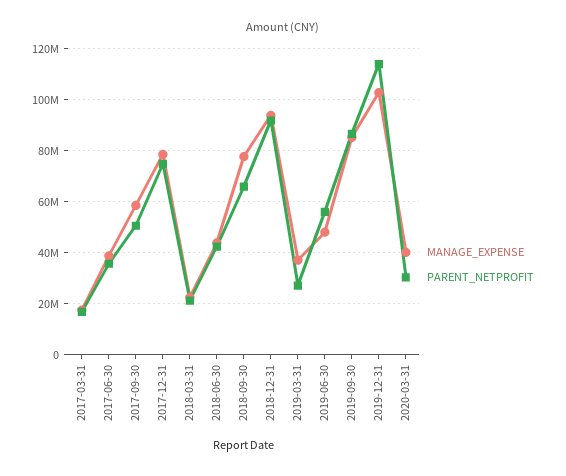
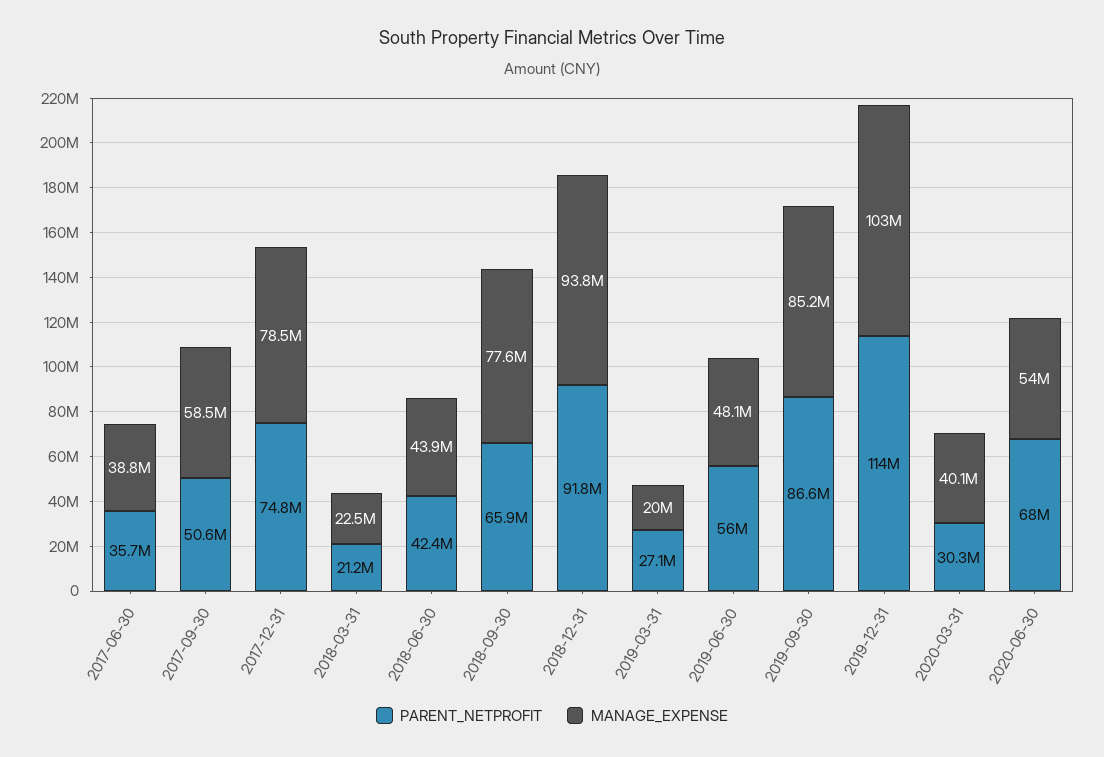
MANAGE_EXPENSE, 2017-03-31: 17500000 -> none
PARENT_NETPROFIT, 2017-03-31: 17500000 -> none
MANAGE_EXPENSE, 2019-03-31: 37500000 -> 20000000
PARENT_NETPROFIT, 2020-06-30: none -> 68000000
MANAGE_EXPENSE, 2020-06-30: none -> 54000000

